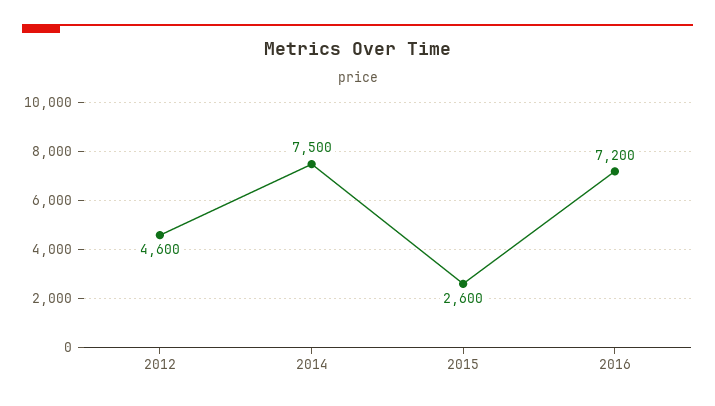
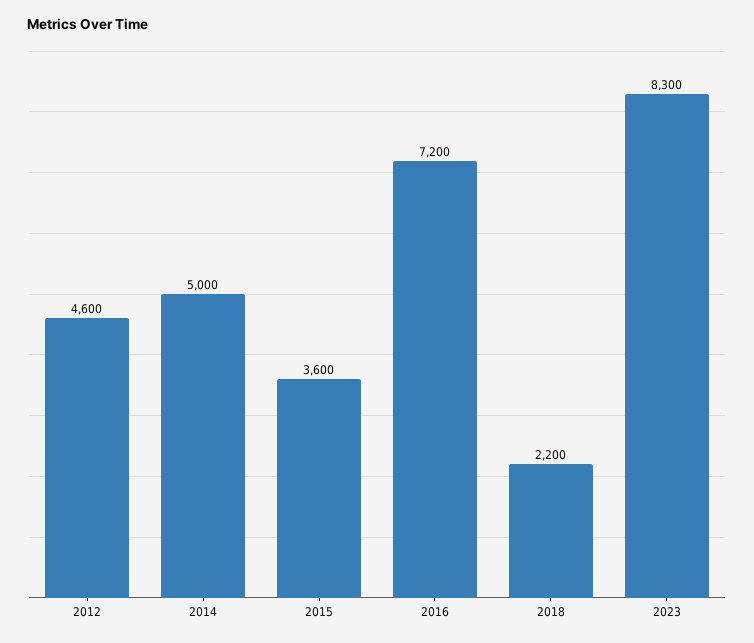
2014: 7500 -> 5000
2015: 2600 -> 3600
2018: none -> 2200
2023: none -> 8300

